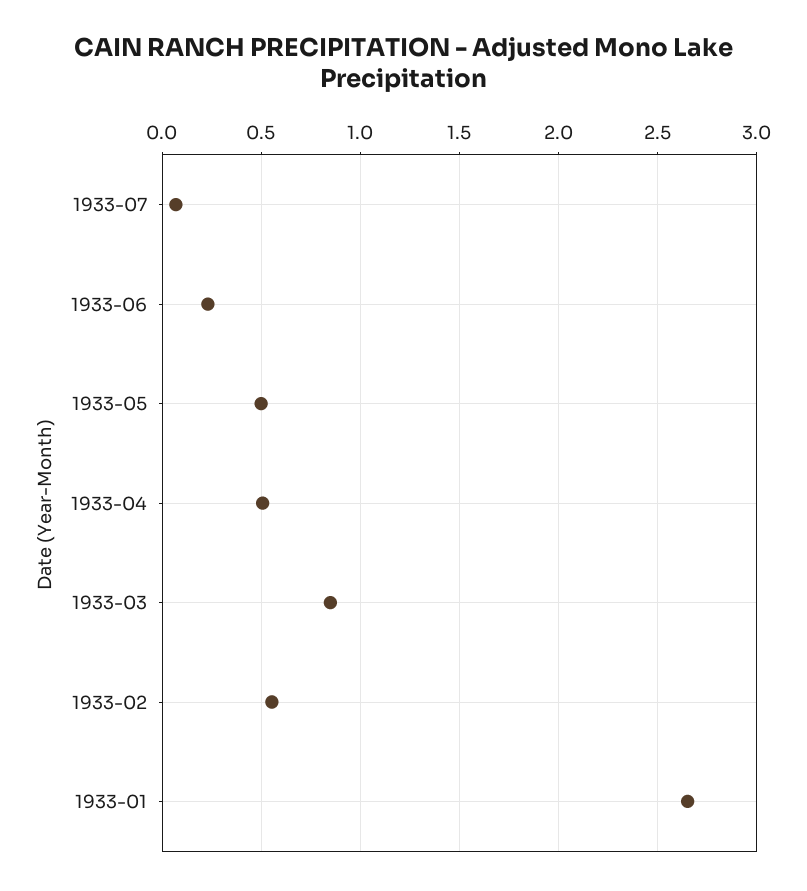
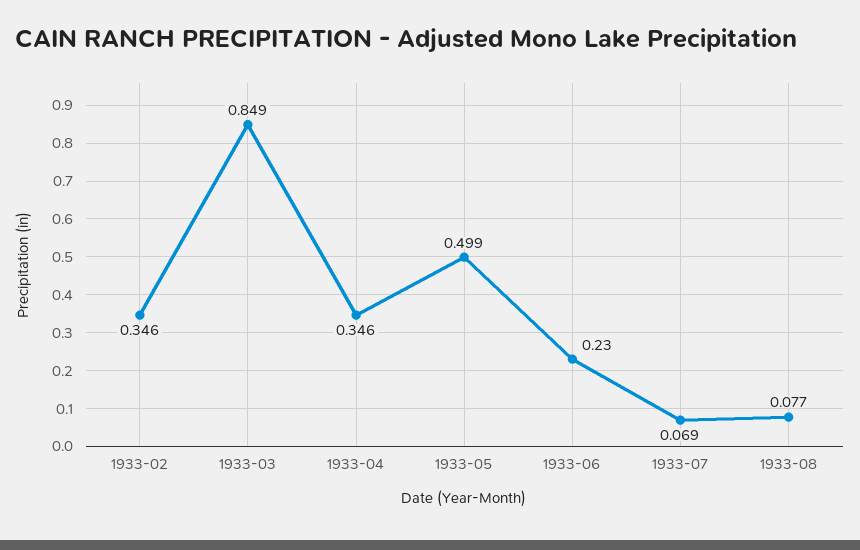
1933-04: 0.5 -> 0.346
1933-02: 0.55 -> 0.346
1933-01: 2.65 -> none
1933-08: none -> 0.077

